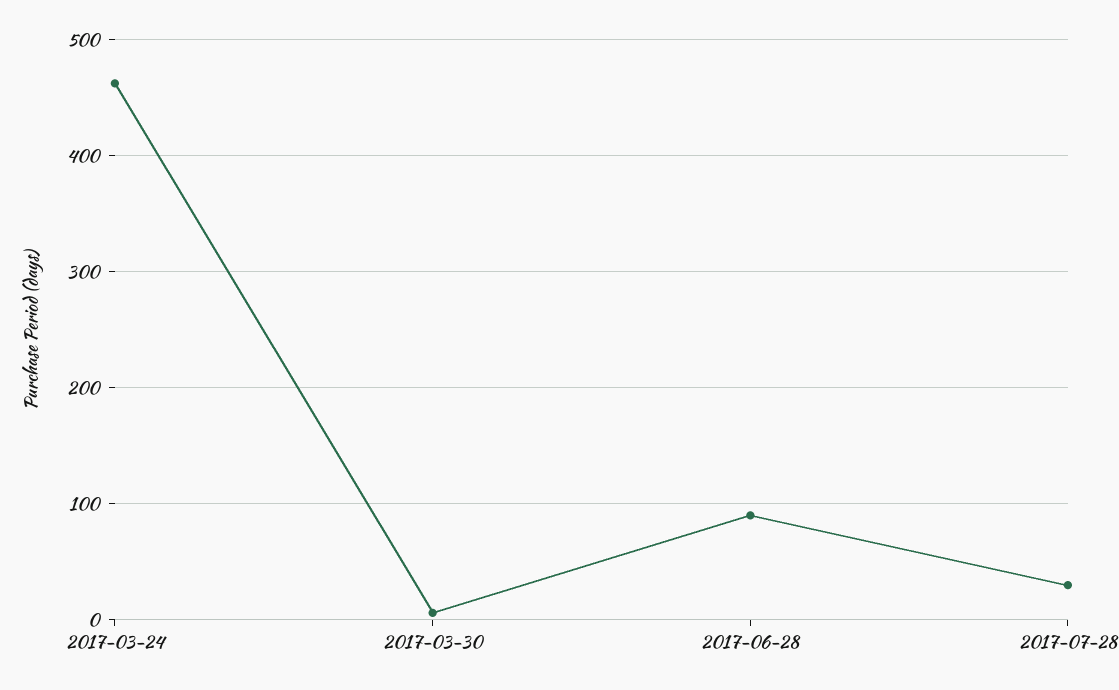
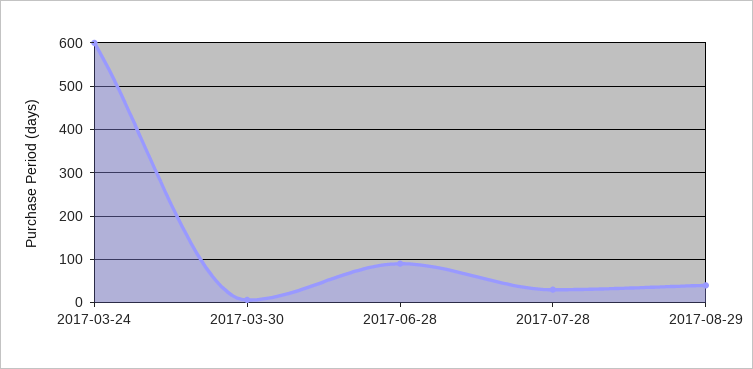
2017-03-24: 460 -> 600
2017-08-29: none -> 40

